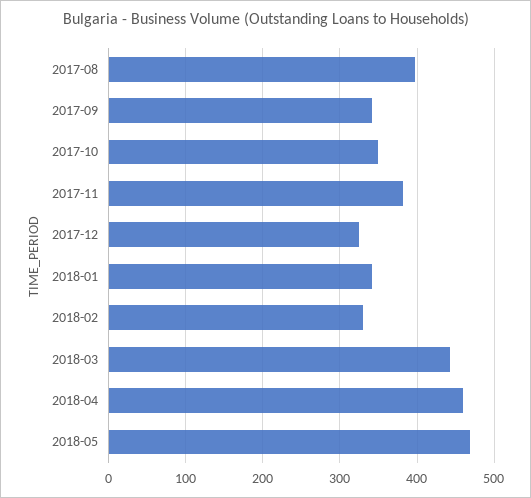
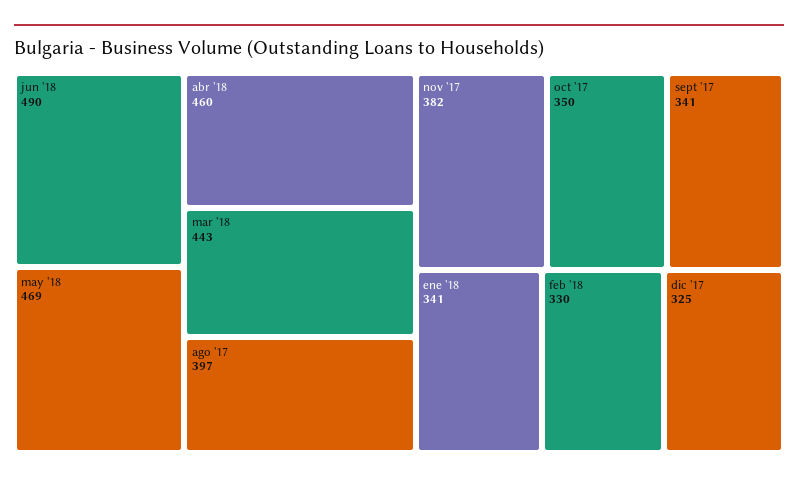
jun '18: none -> 490

